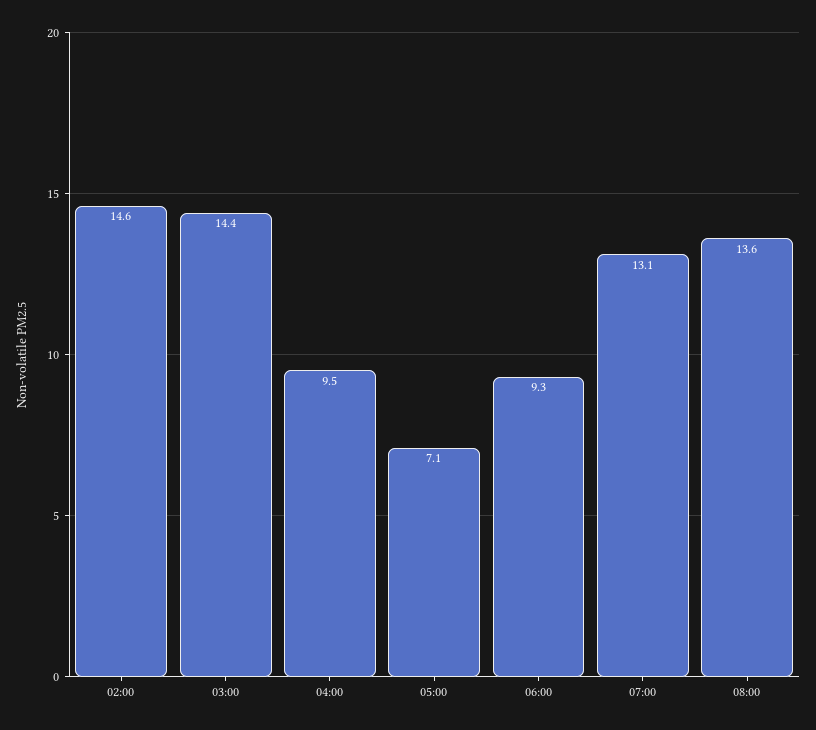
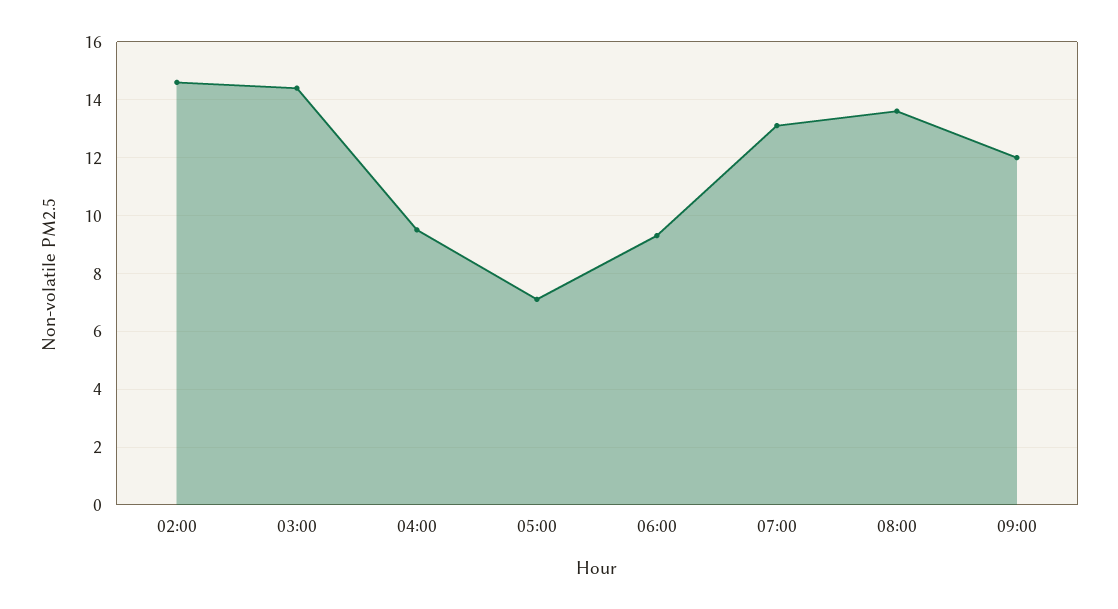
09:00: none -> 12

